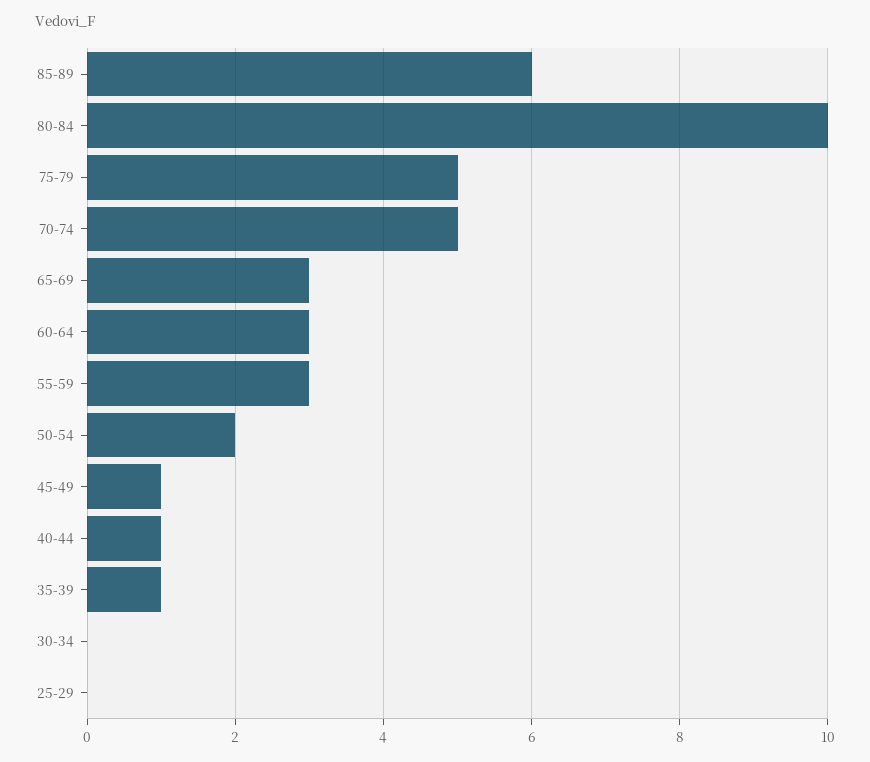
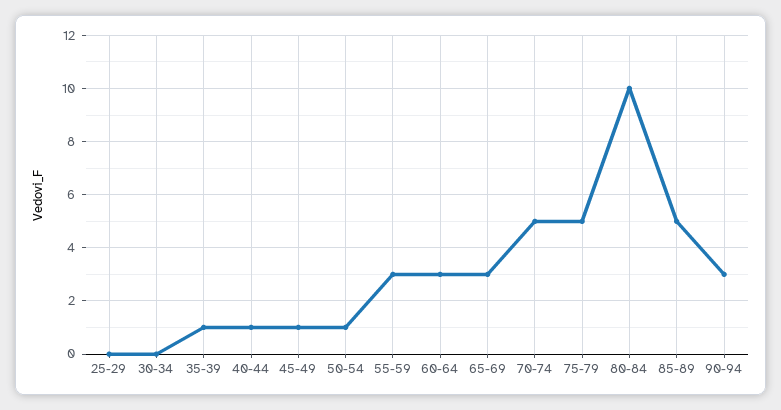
85-89: 6 -> 5
50-54: 2 -> 1
90-94: none -> 3

